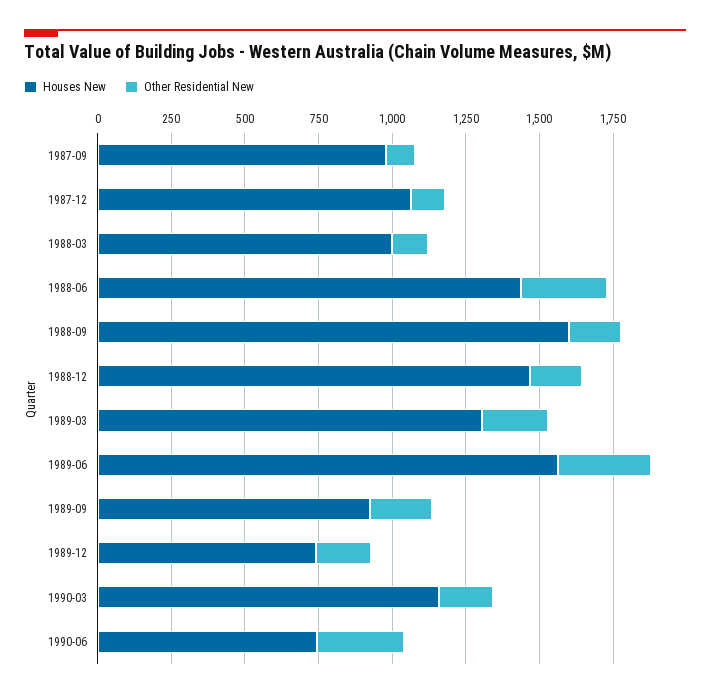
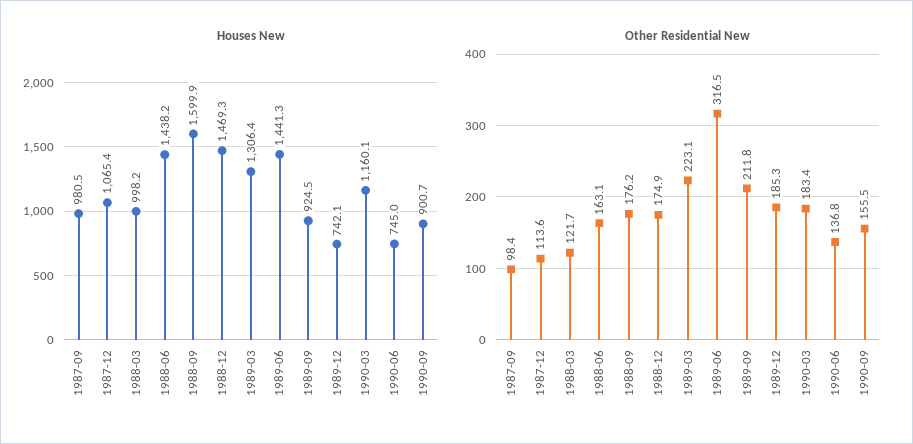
Other Residential New, 1988-06: 300 -> 163.1
Houses New, 1989-06: 1550 -> 1441.3
Other Residential New, 1990-06: 300 -> 136.8
Houses New, 1990-09: none -> 900.7
Other Residential New, 1990-09: none -> 155.5

